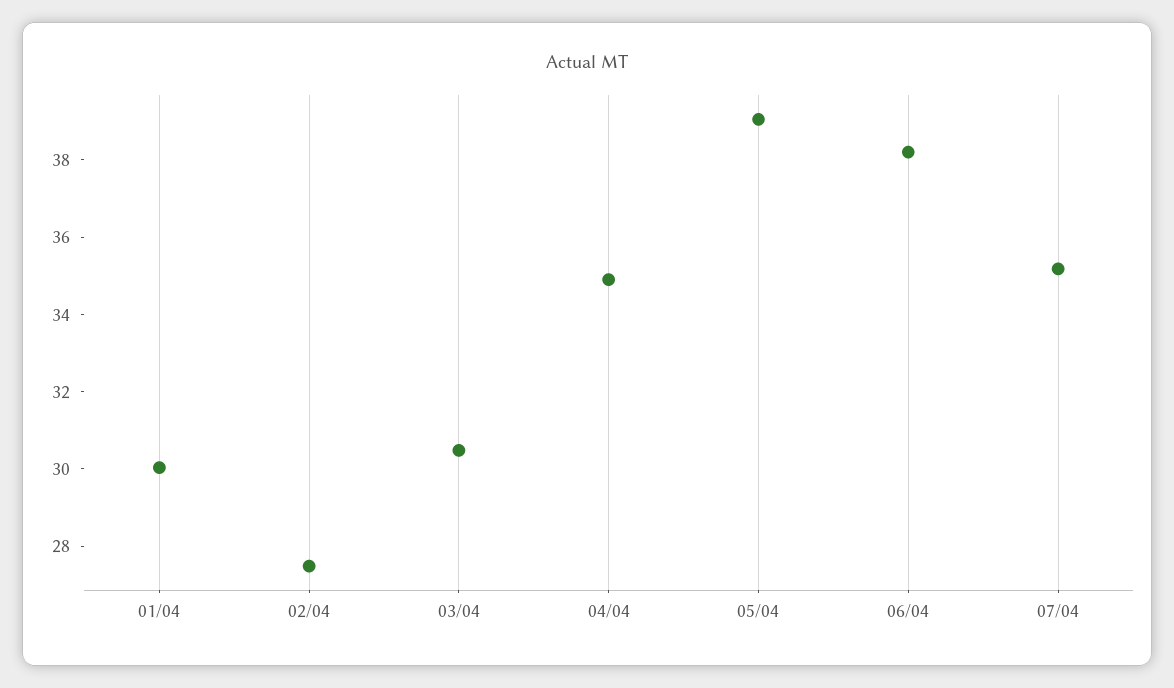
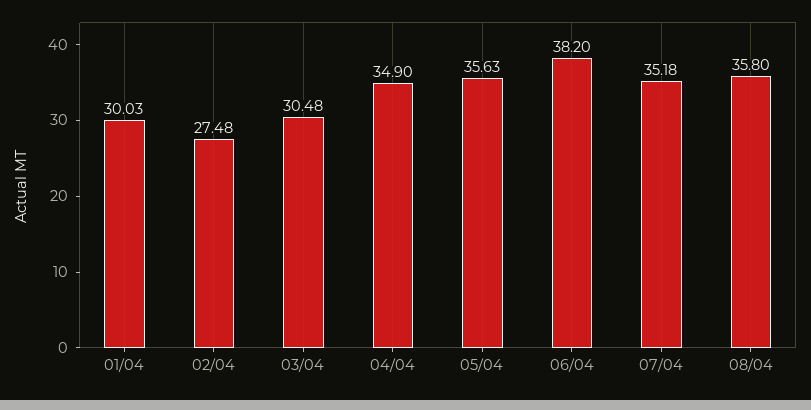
05/04: 39 -> 35.63
08/04: none -> 35.8

